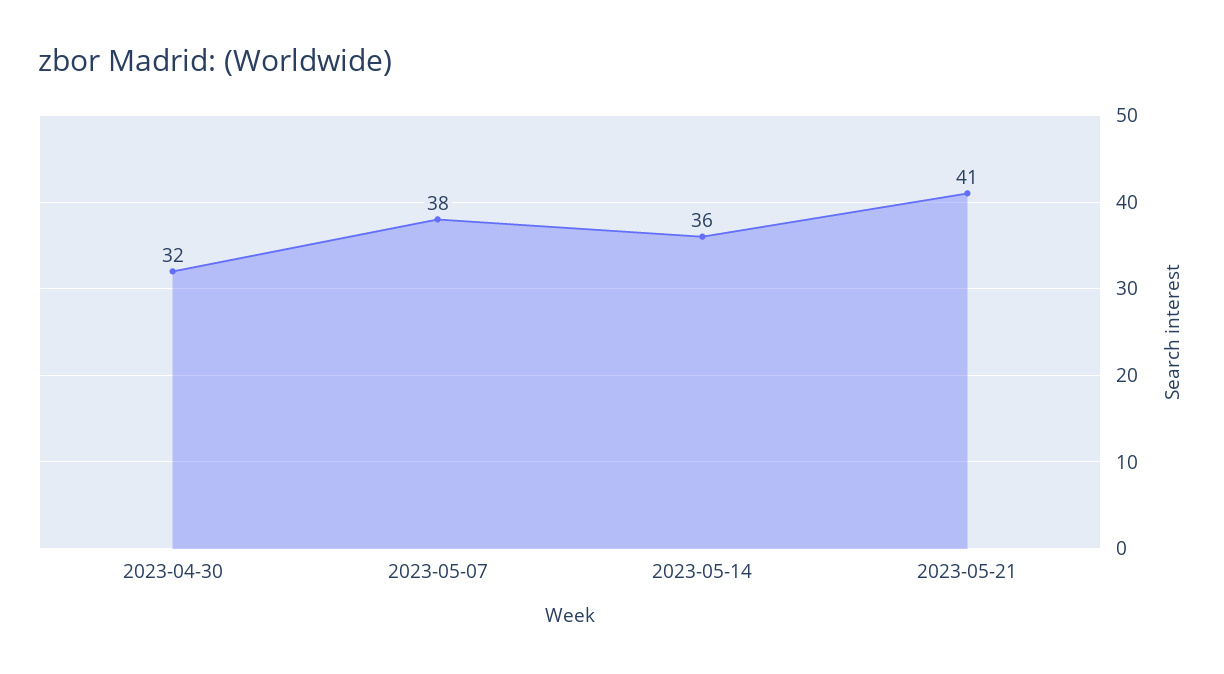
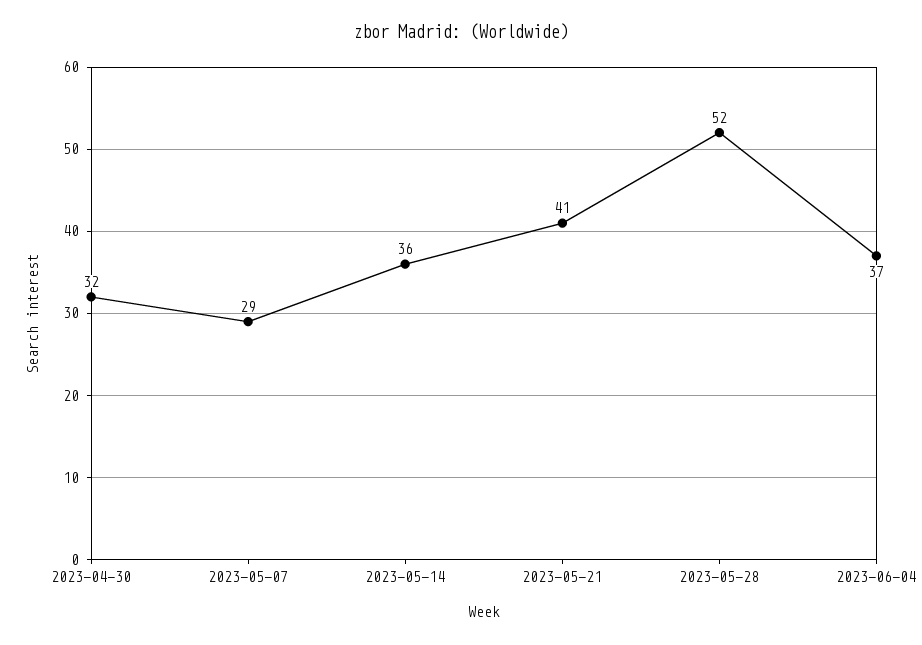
2023-05-07: 38 -> 29
2023-05-28: none -> 52
2023-06-04: none -> 37

